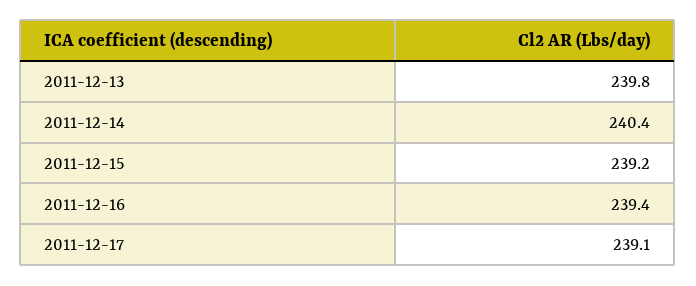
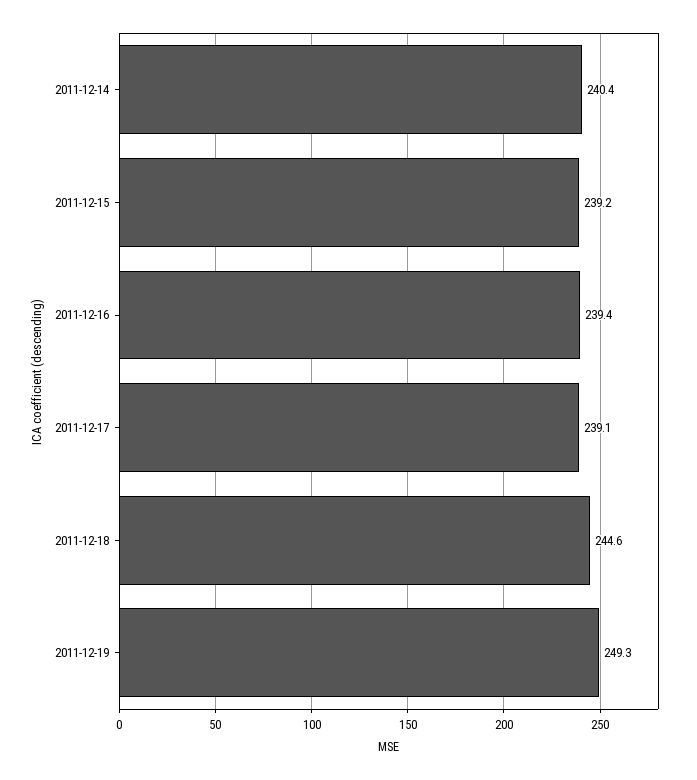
2011-12-13: 239.8 -> none
2011-12-18: none -> 244.6
2011-12-19: none -> 249.3

